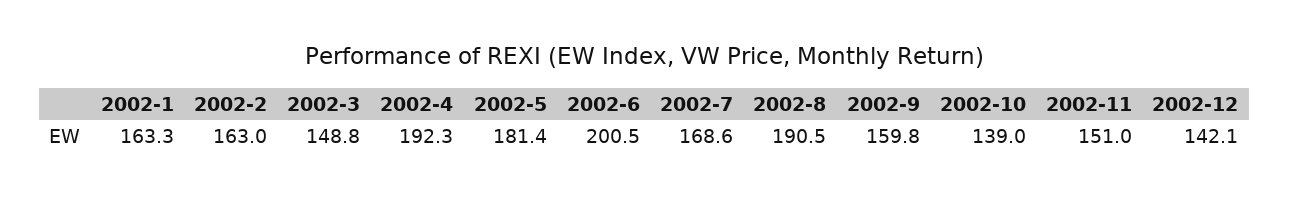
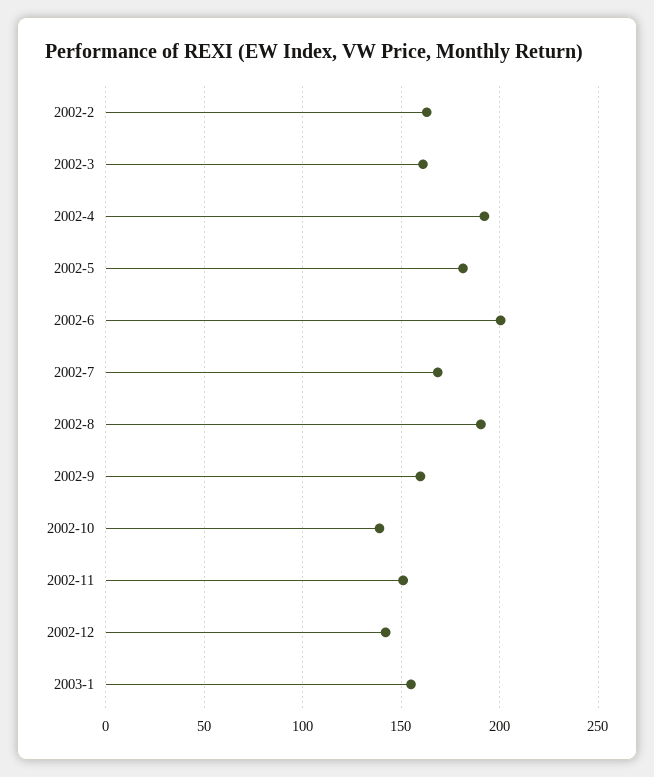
2002-1: 163.3 -> none
2002-3: 148.8 -> 160
2003-1: none -> 155

